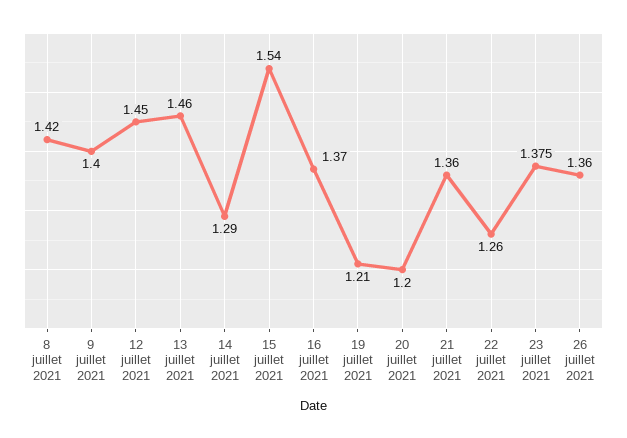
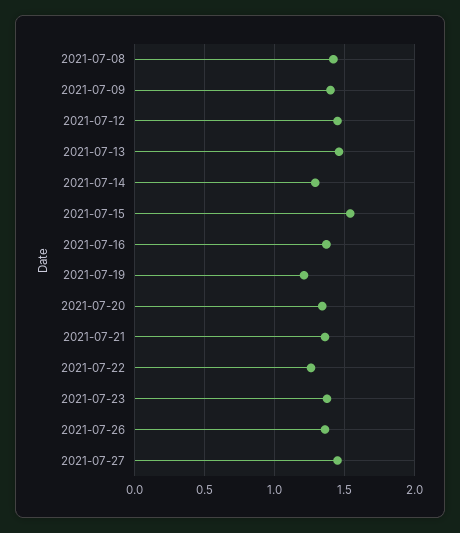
20 juillet 2021: 1.2 -> 1.35
2021-07-27: none -> 1.45

